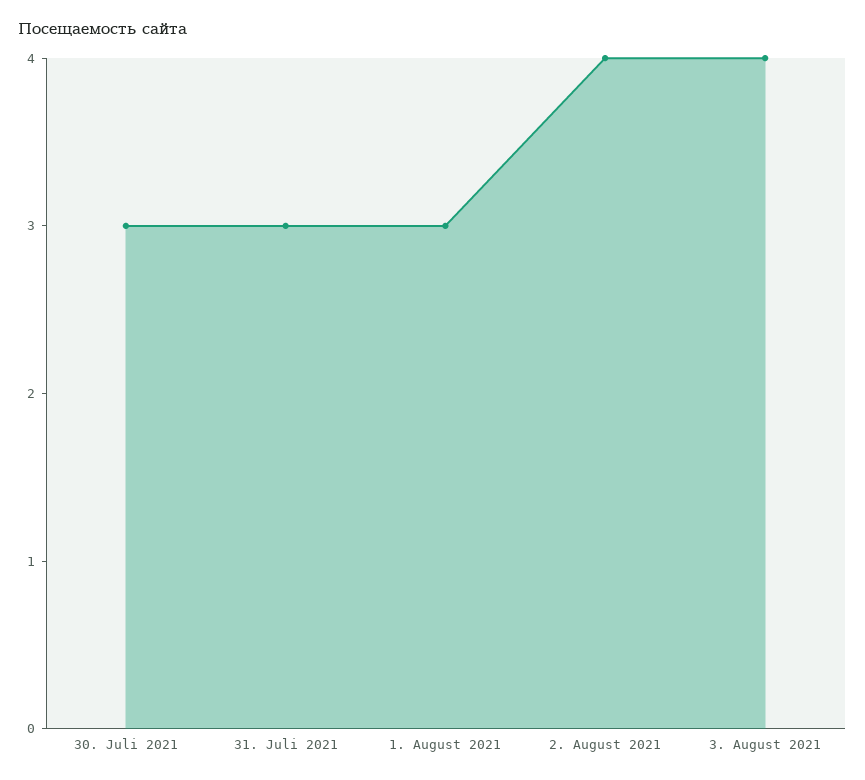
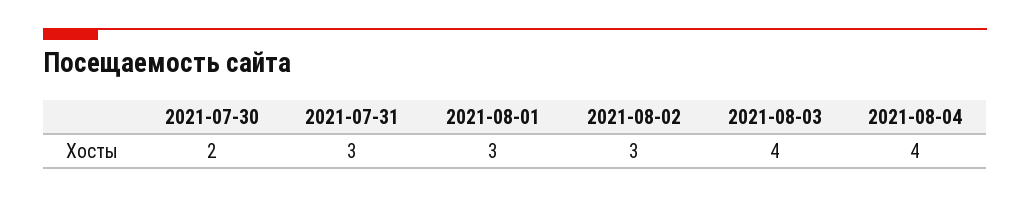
30. Juli 2021: 3 -> 2
2. August 2021: 4 -> 3
2021-08-04: none -> 4

